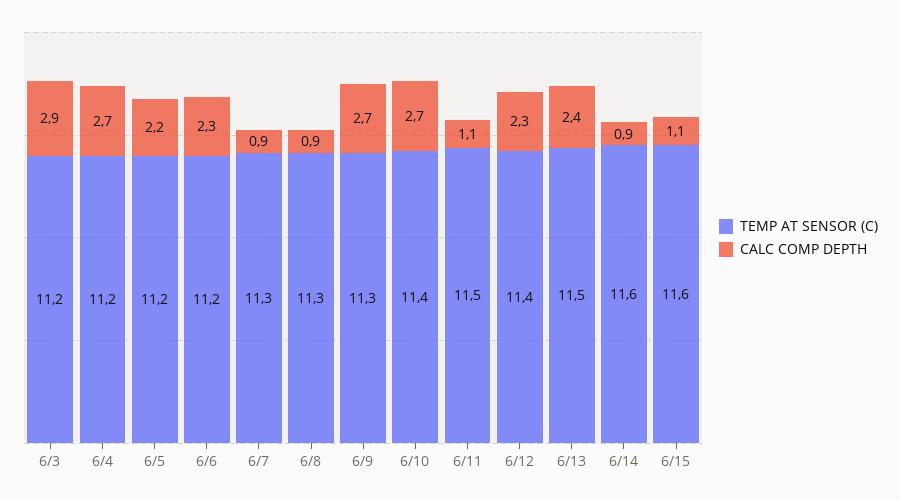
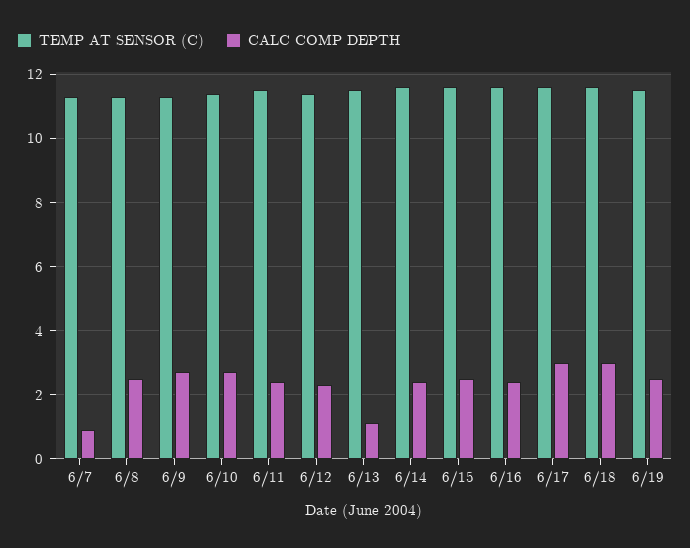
TEMP AT SENSOR (C), 6/3: 11.2 -> none
CALC COMP DEPTH, 6/3: 2.9 -> none
TEMP AT SENSOR (C), 6/4: 11.2 -> none
CALC COMP DEPTH, 6/4: 2.7 -> none
TEMP AT SENSOR (C), 6/5: 11.2 -> none
CALC COMP DEPTH, 6/5: 2.2 -> none
TEMP AT SENSOR (C), 6/6: 11.2 -> none
CALC COMP DEPTH, 6/6: 2.3 -> none
CALC COMP DEPTH, 6/8: 0.9 -> 2.5
CALC COMP DEPTH, 6/11: 1.1 -> 2.5
CALC COMP DEPTH, 6/13: 2.4 -> 1
CALC COMP DEPTH, 6/14: 0.9 -> 2.5
CALC COMP DEPTH, 6/15: 1.1 -> 2.5
TEMP AT SENSOR (C), 6/16: none -> 11.5
CALC COMP DEPTH, 6/16: none -> 2.5
TEMP AT SENSOR (C), 6/17: none -> 11.5
CALC COMP DEPTH, 6/17: none -> 3
TEMP AT SENSOR (C), 6/18: none -> 11.5
CALC COMP DEPTH, 6/18: none -> 3
TEMP AT SENSOR (C), 6/19: none -> 11.5
CALC COMP DEPTH, 6/19: none -> 2.5

